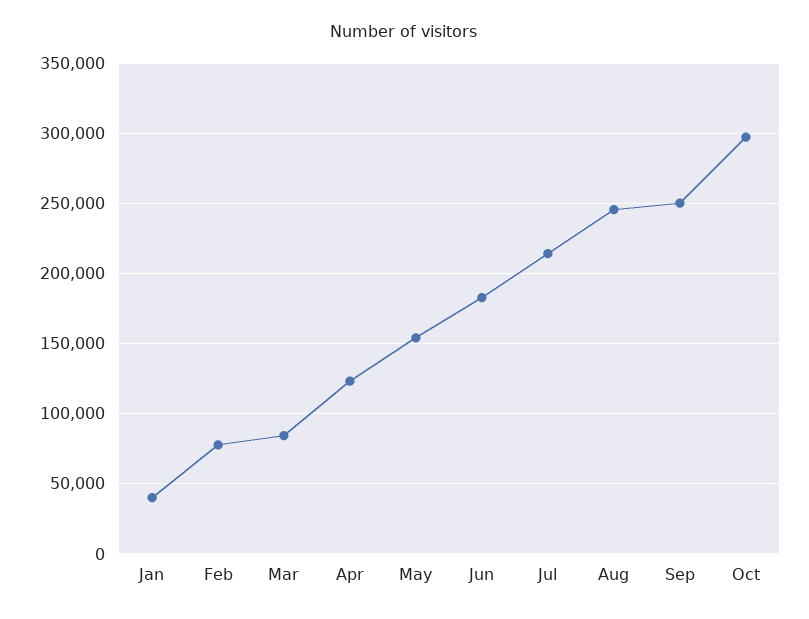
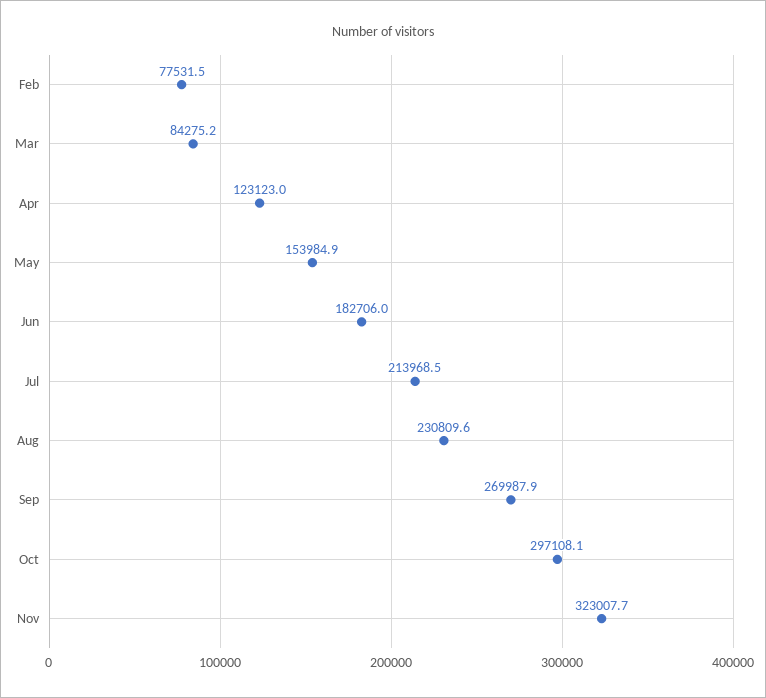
Jan: 40000 -> none
Aug: 245000 -> 230809.6
Sep: 250000 -> 269987.9
Nov: none -> 323007.7

